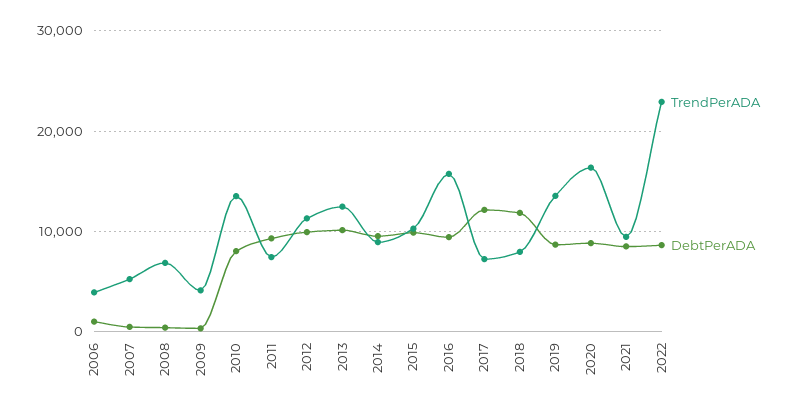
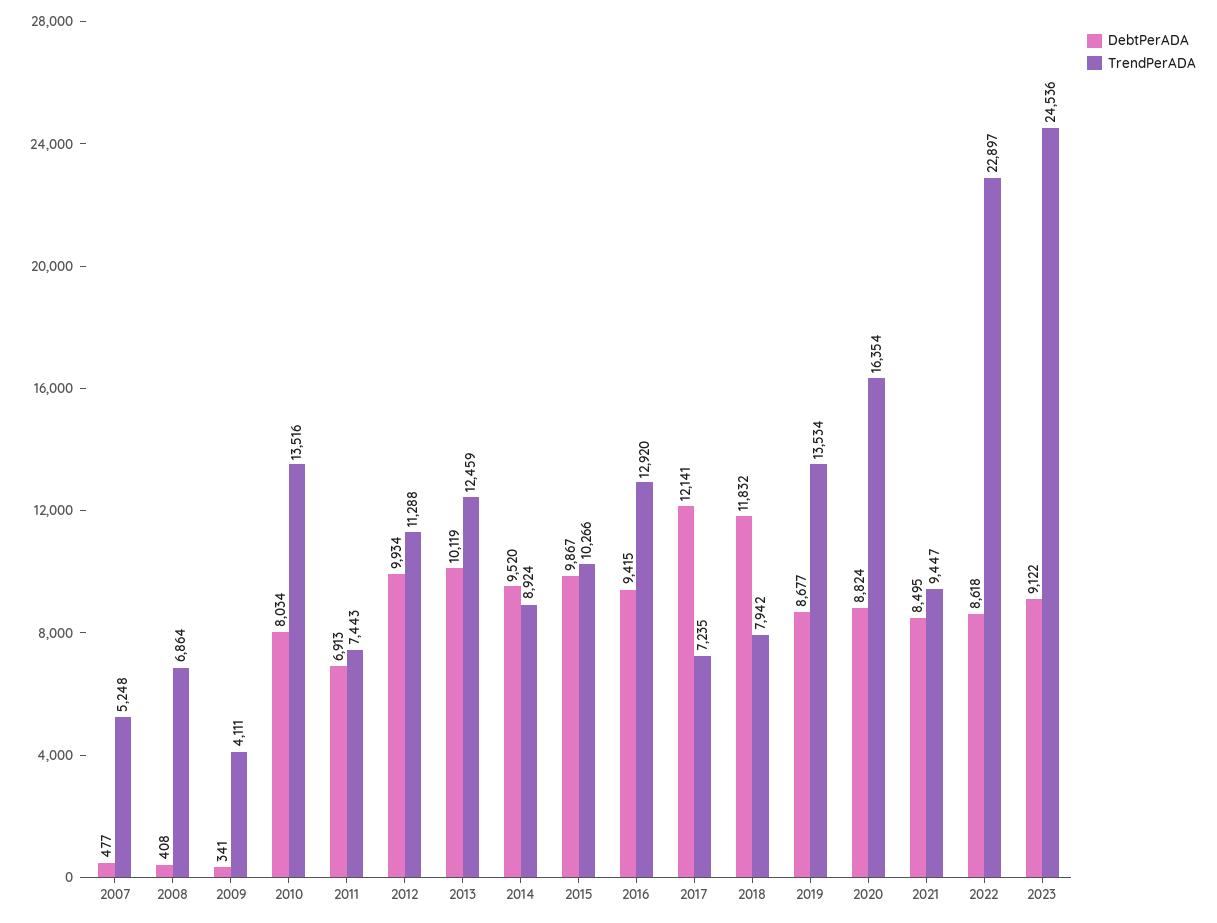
TrendPerADA, 2006: 4000 -> none
DebtPerADA, 2006: 1000 -> none
DebtPerADA, 2011: 9000 -> 6913
TrendPerADA, 2016: 16000 -> 12920
DebtPerADA, 2023: none -> 9122
TrendPerADA, 2023: none -> 24536

